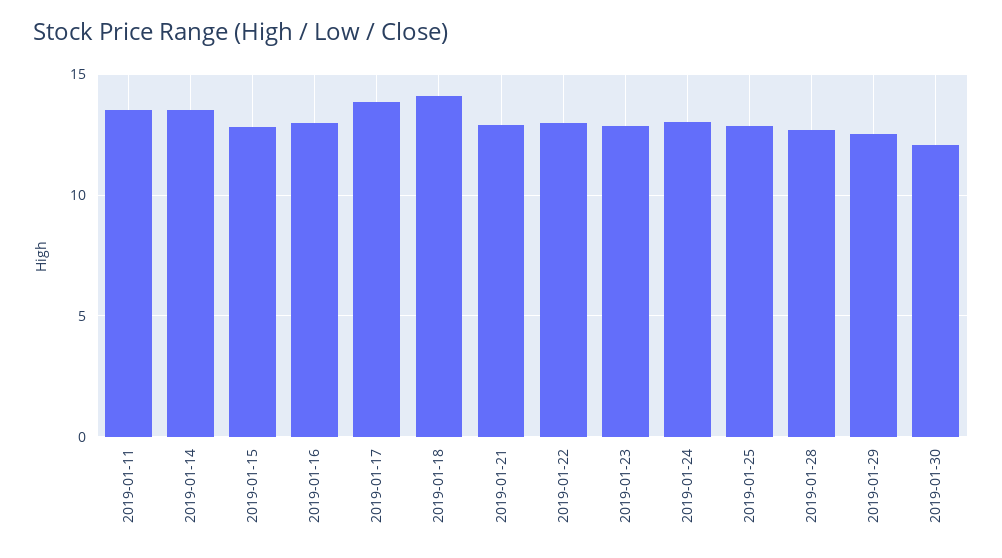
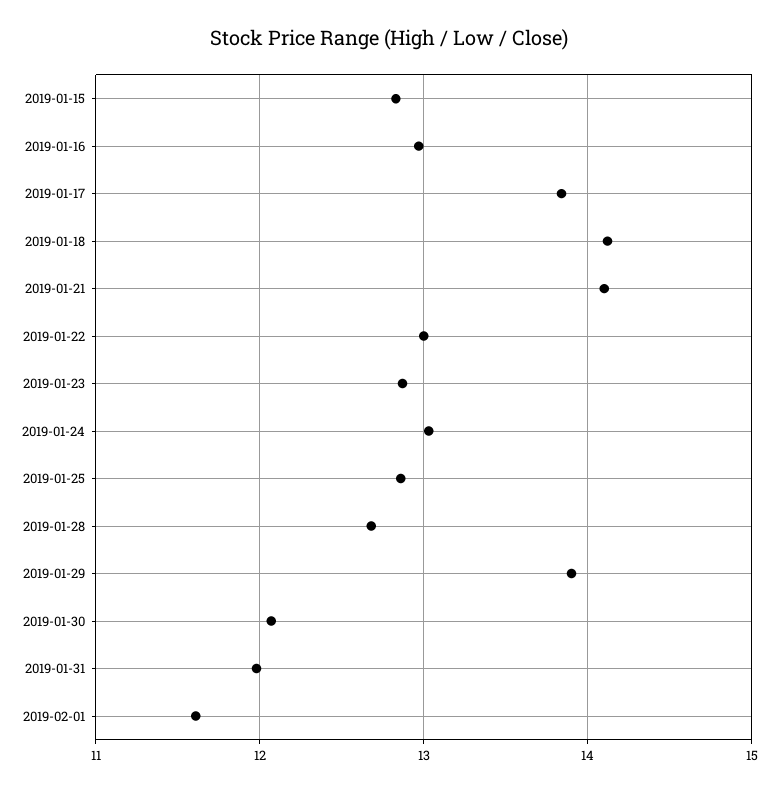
2019-01-11: 13.5 -> none
2019-01-14: 13.5 -> none
2019-01-21: 13 -> 14.1
2019-01-29: 12.5 -> 13.9
2019-01-31: none -> 12
2019-02-01: none -> 11.6

